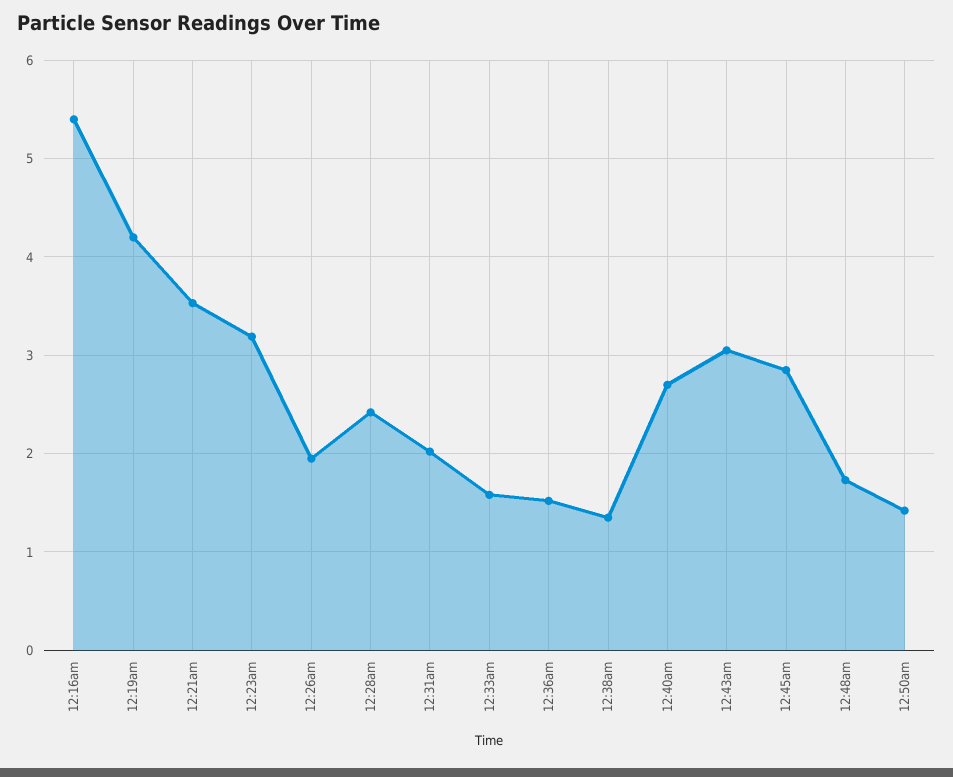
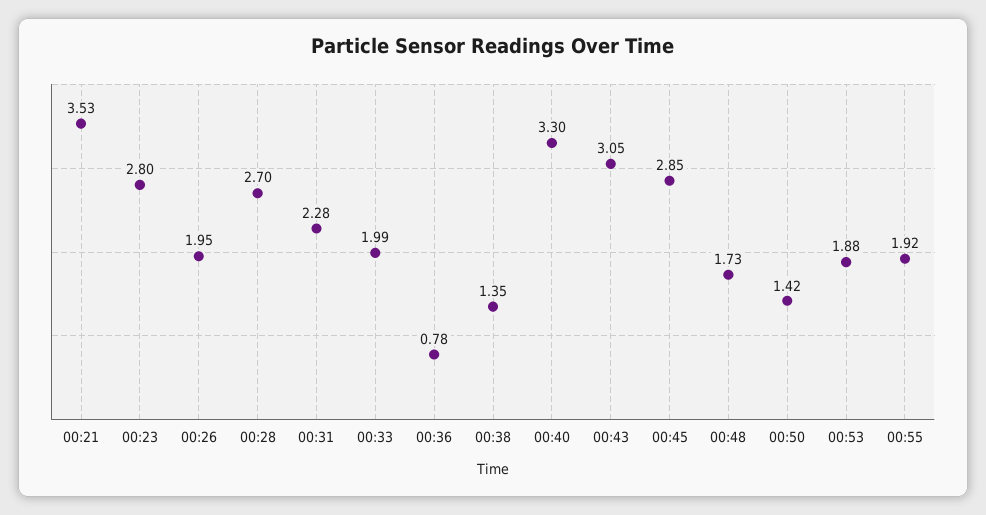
12:16am: 5.4 -> none
12:19am: 4.2 -> none
12:23am: 3.2 -> 2.8
12:28am: 2.4 -> 2.7
12:31am: 2 -> 2.28
12:33am: 1.6 -> 1.99
12:36am: 1.5 -> 0.78
12:40am: 2.7 -> 3.3
00:53: none -> 1.88
00:55: none -> 1.92

